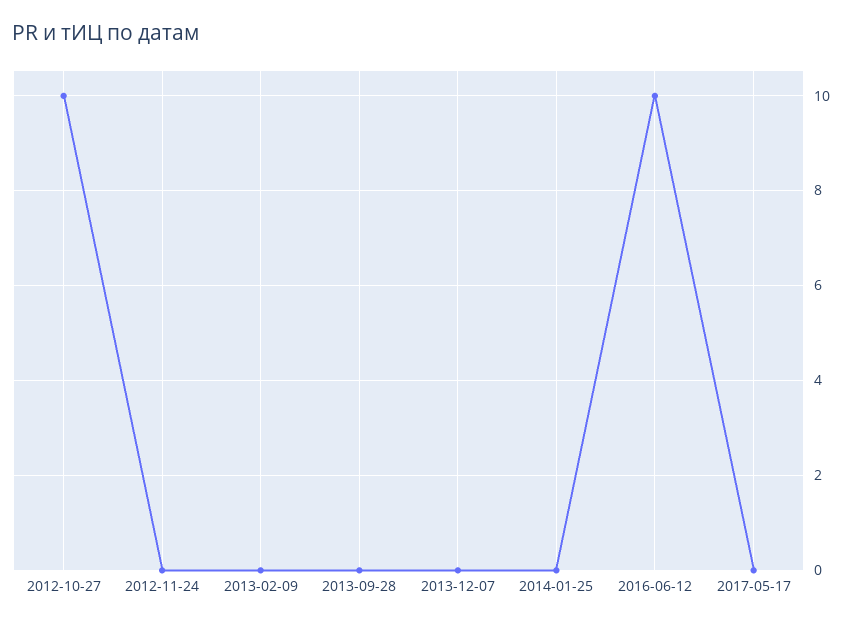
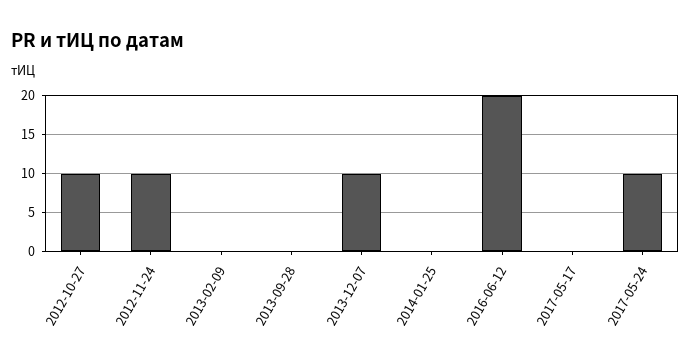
2012-11-24: 0 -> 10
2013-12-07: 0 -> 10
2016-06-12: 10 -> 20
2017-05-24: none -> 10

